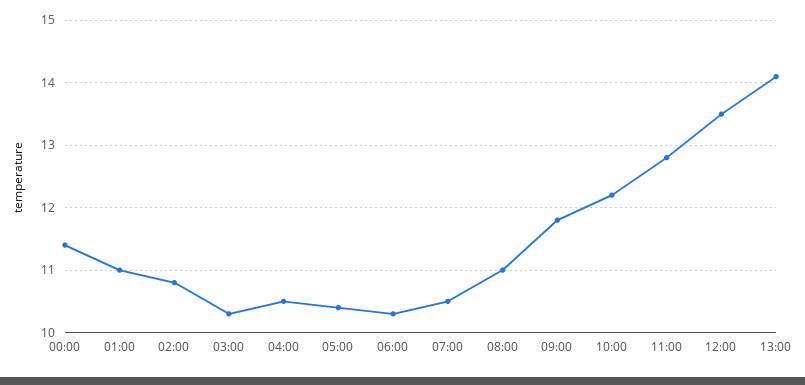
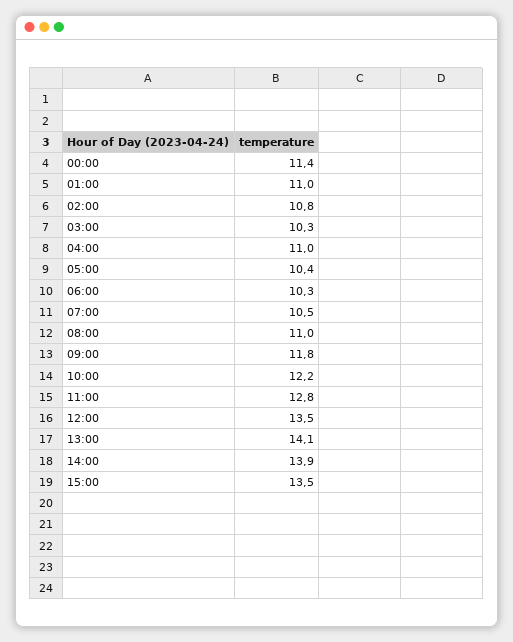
04:00: 10.5 -> 11
14:00: none -> 13.9
15:00: none -> 13.5

